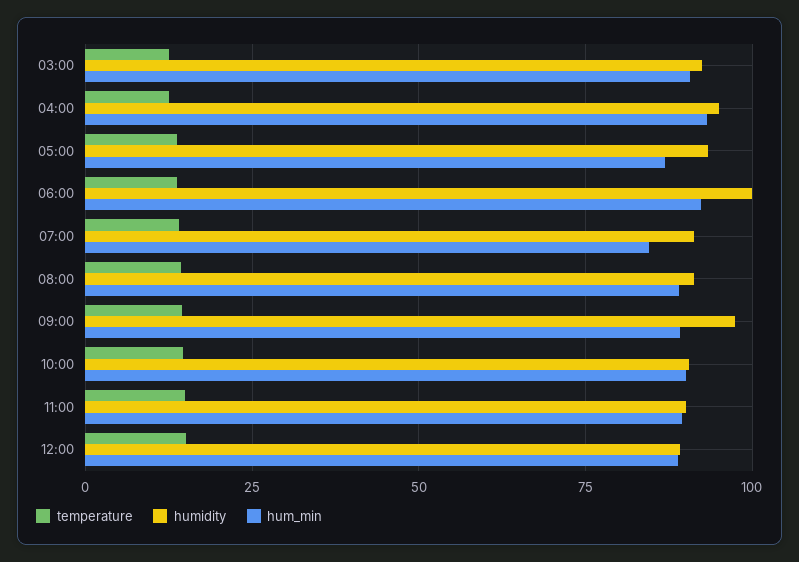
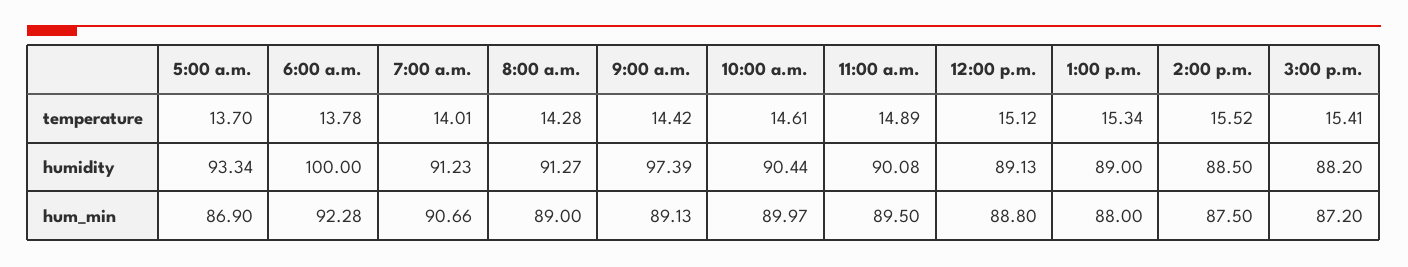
temperature, 03:00: 12.5 -> none
humidity, 03:00: 92.5 -> none
hum_min, 03:00: 90 -> none
temperature, 04:00: 12.5 -> none
humidity, 04:00: 95 -> none
hum_min, 04:00: 92.5 -> none
hum_min, 07:00: 85 -> 90.66
temperature, 1:00 p.m.: none -> 15.34
temperature, 2:00 p.m.: none -> 15.52
temperature, 3:00 p.m.: none -> 15.41
humidity, 1:00 p.m.: none -> 89
humidity, 2:00 p.m.: none -> 88.5
humidity, 3:00 p.m.: none -> 88.2
hum_min, 1:00 p.m.: none -> 88
hum_min, 2:00 p.m.: none -> 87.5
hum_min, 3:00 p.m.: none -> 87.2

